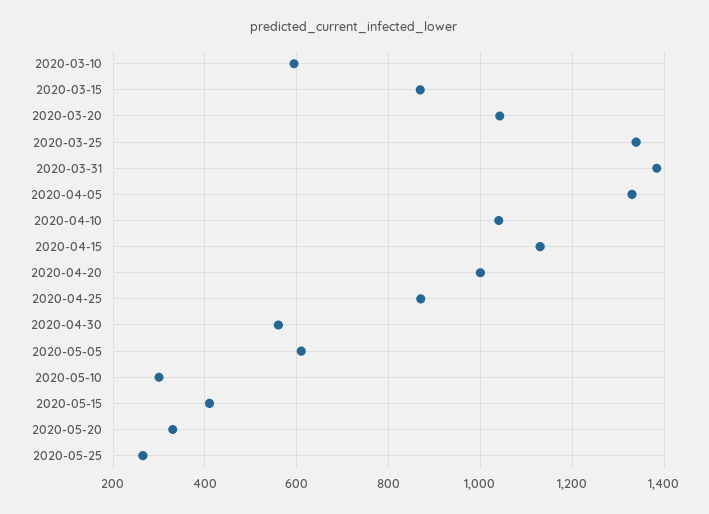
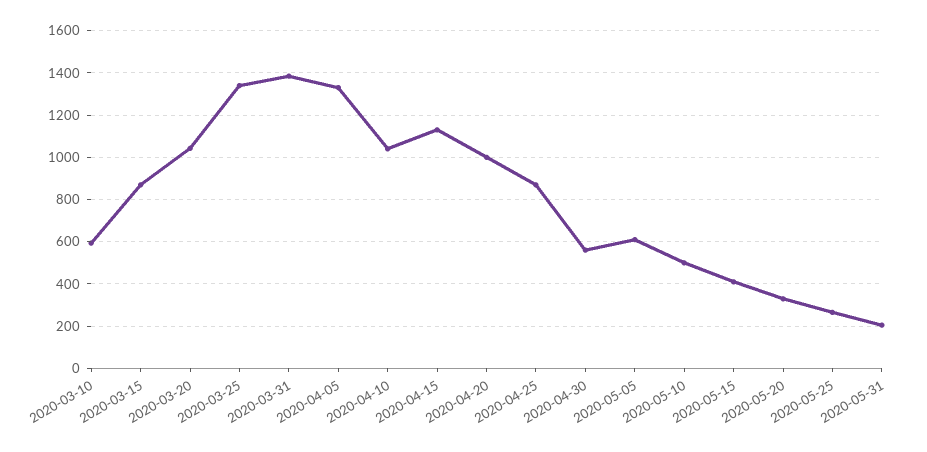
2020-05-10: 300 -> 500
2020-05-31: none -> 200

